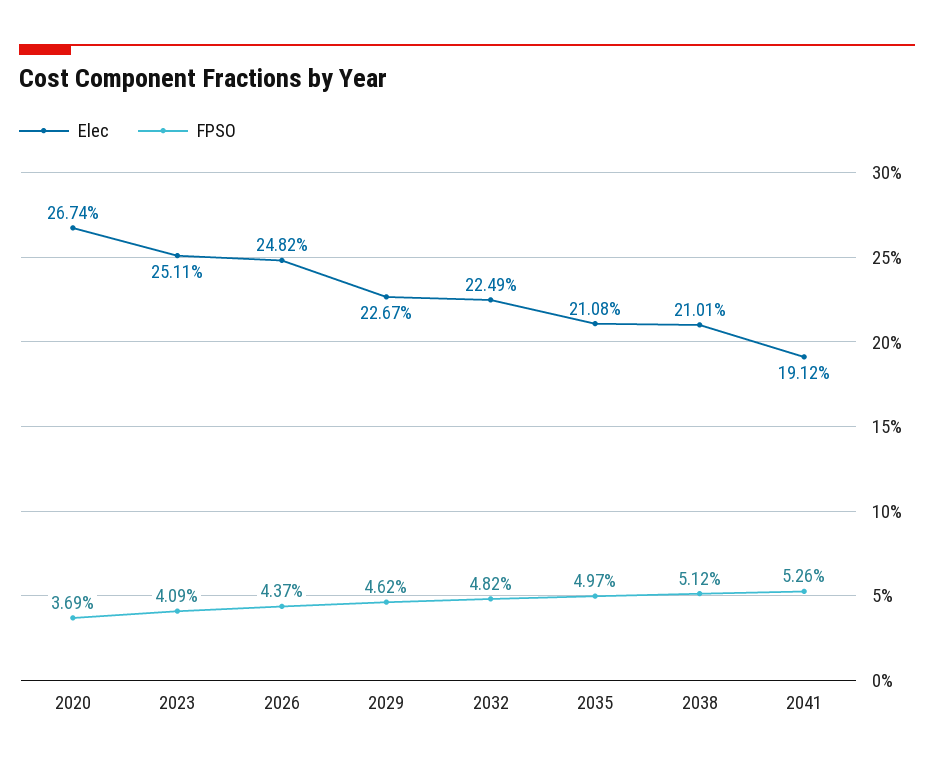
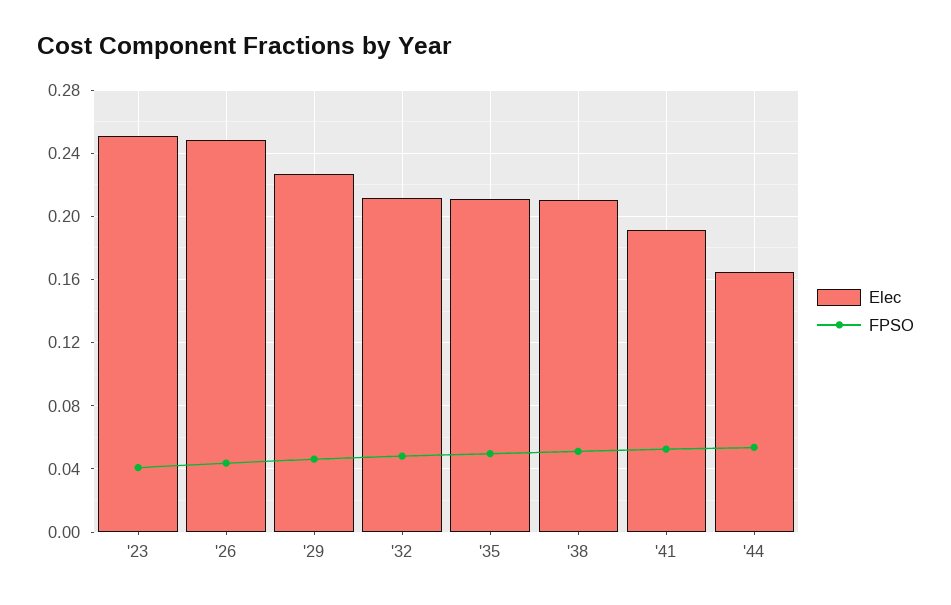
Elec, 2020: 0.2674 -> none
FPSO, 2020: 0.0369 -> none
Elec, 2032: 0.2249 -> 0.21
Elec, '44: none -> 0.165
FPSO, '44: none -> 0.055

